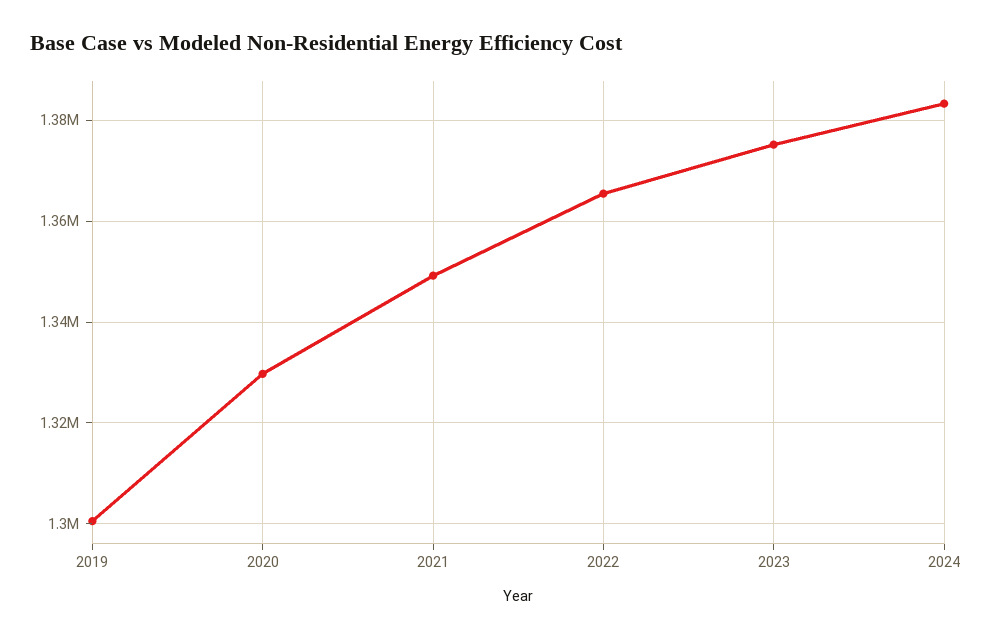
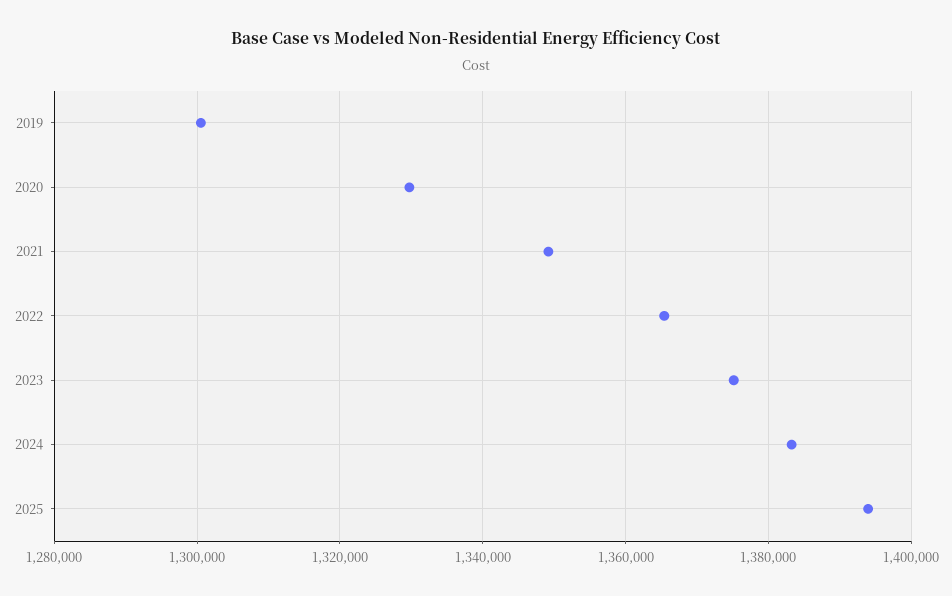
2025: none -> 1394000

